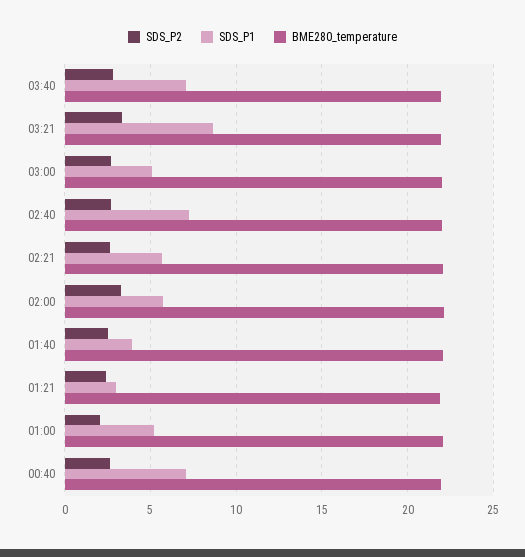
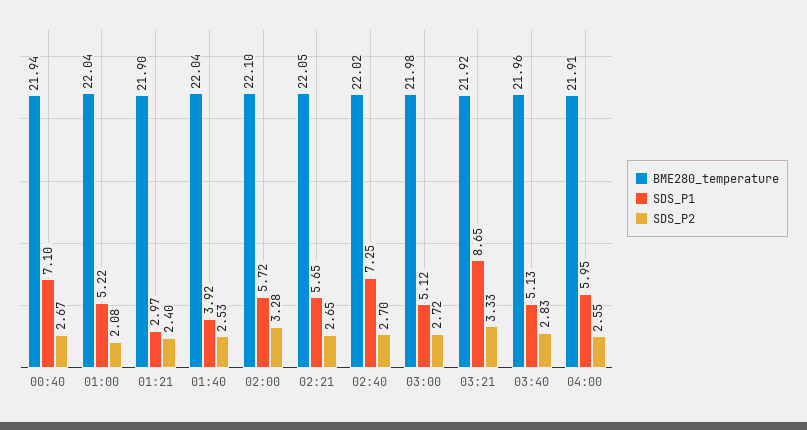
SDS_P1, 03:40: 7 -> 5.13
BME280_temperature, 04:00: none -> 21.91
SDS_P1, 04:00: none -> 5.95
SDS_P2, 04:00: none -> 2.55

